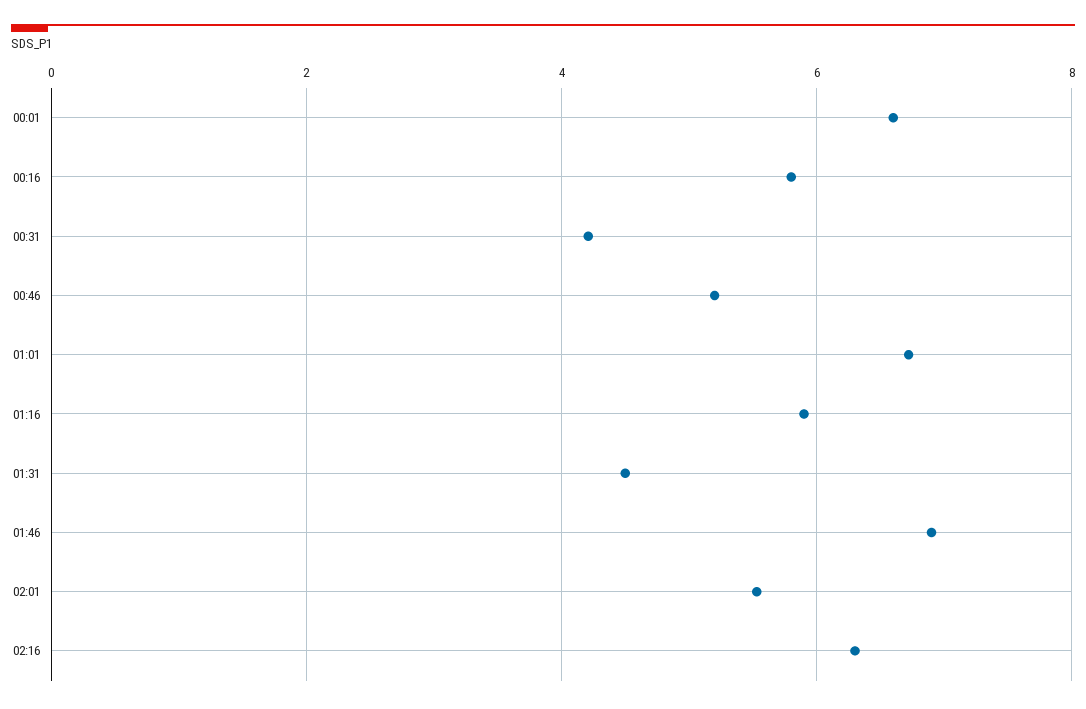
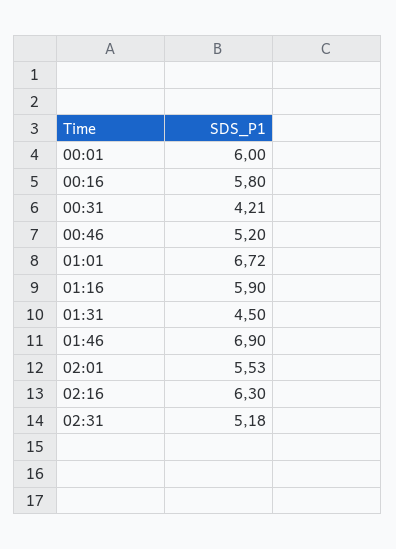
00:01: 6.6 -> 6
02:31: none -> 5.18

